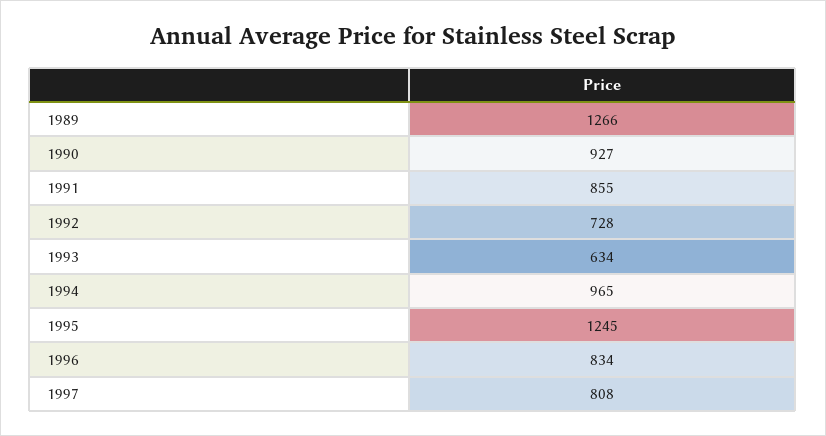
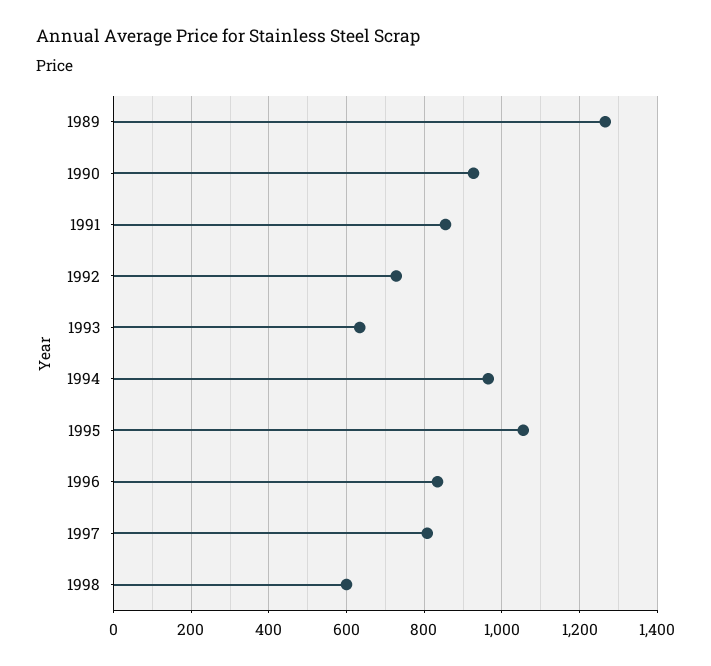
1995: 1245 -> 1060
1998: none -> 600

